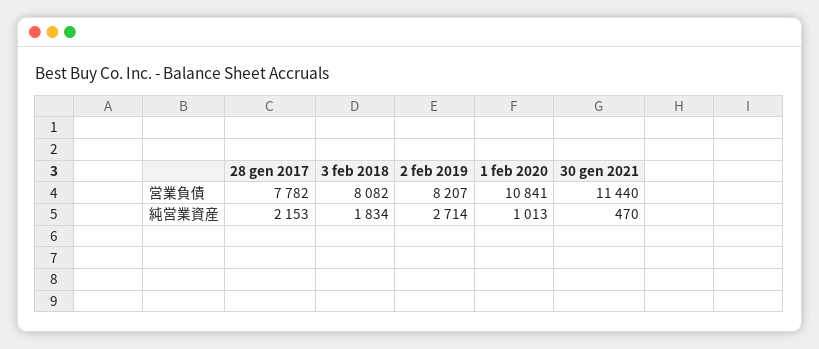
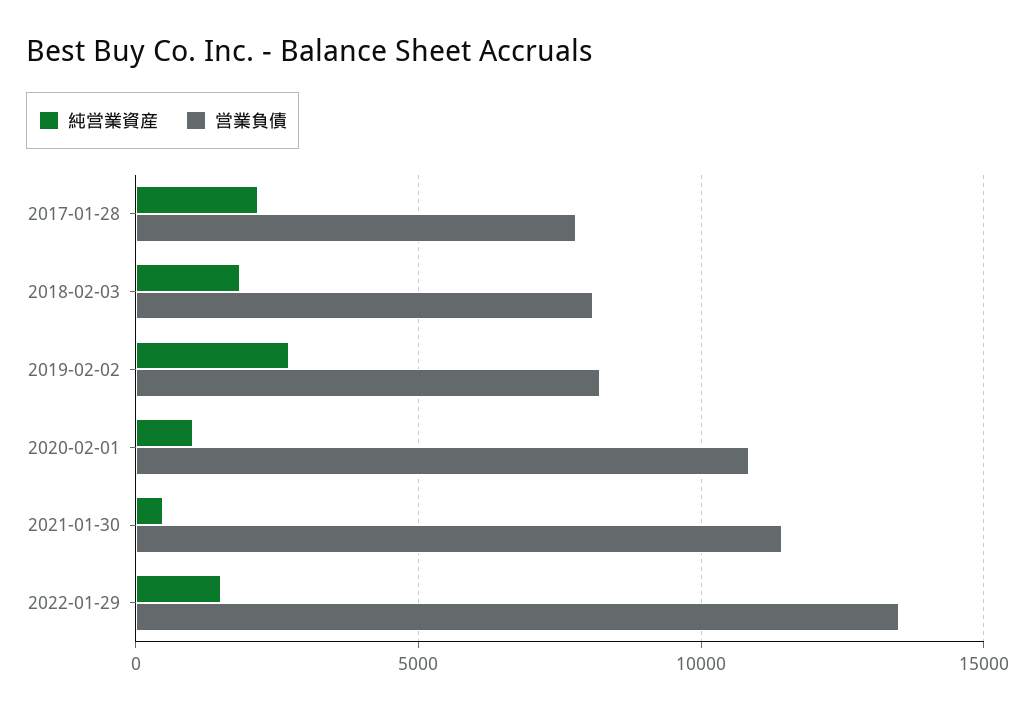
純営業資産, 2022-01-29: none -> 1500
営業負債, 2022-01-29: none -> 13500

